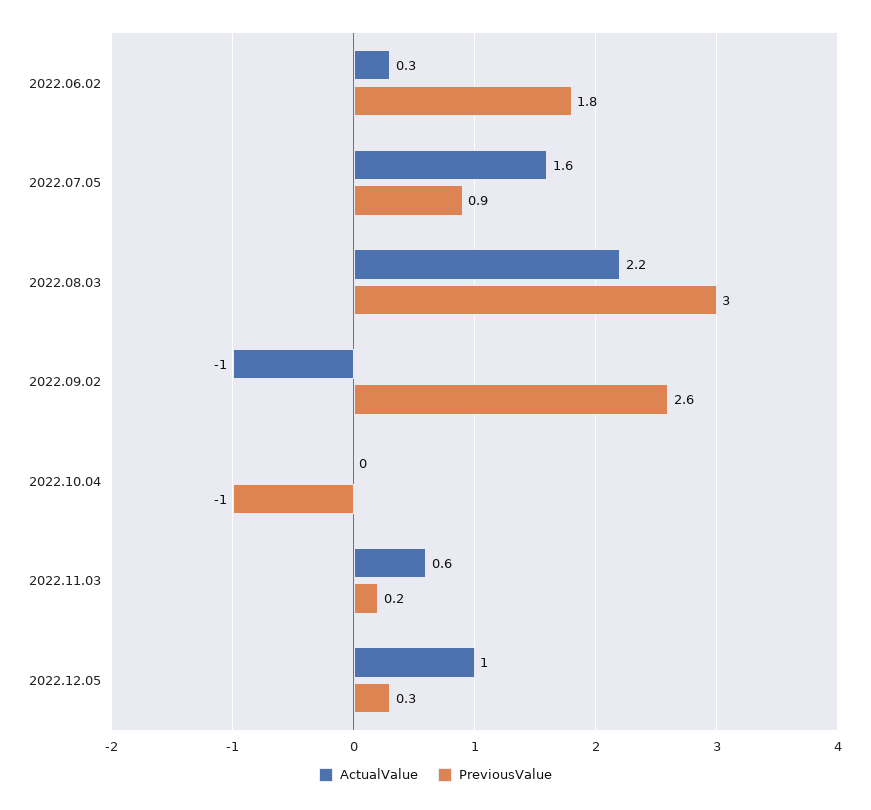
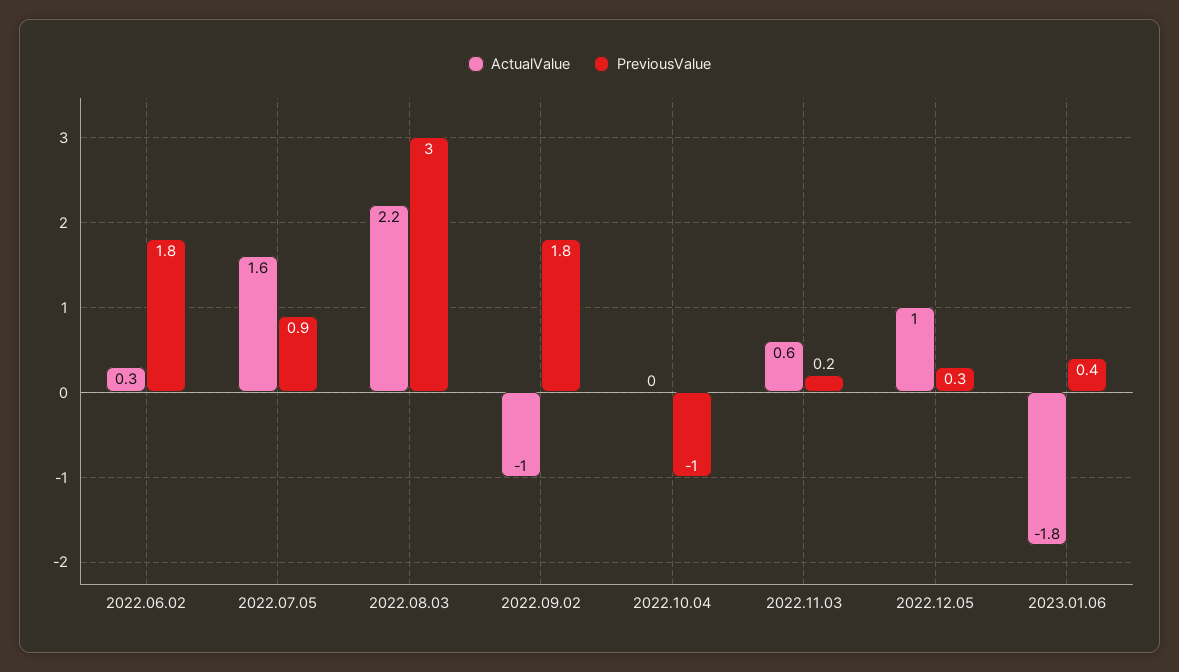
PreviousValue, 2022.09.02: 2.6 -> 1.8
ActualValue, 2023.01.06: none -> -1.8
PreviousValue, 2023.01.06: none -> 0.4

